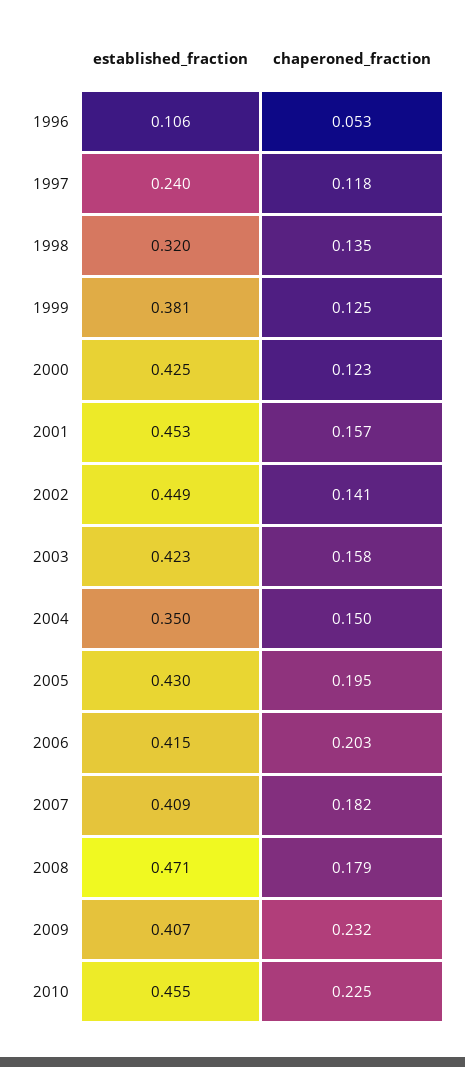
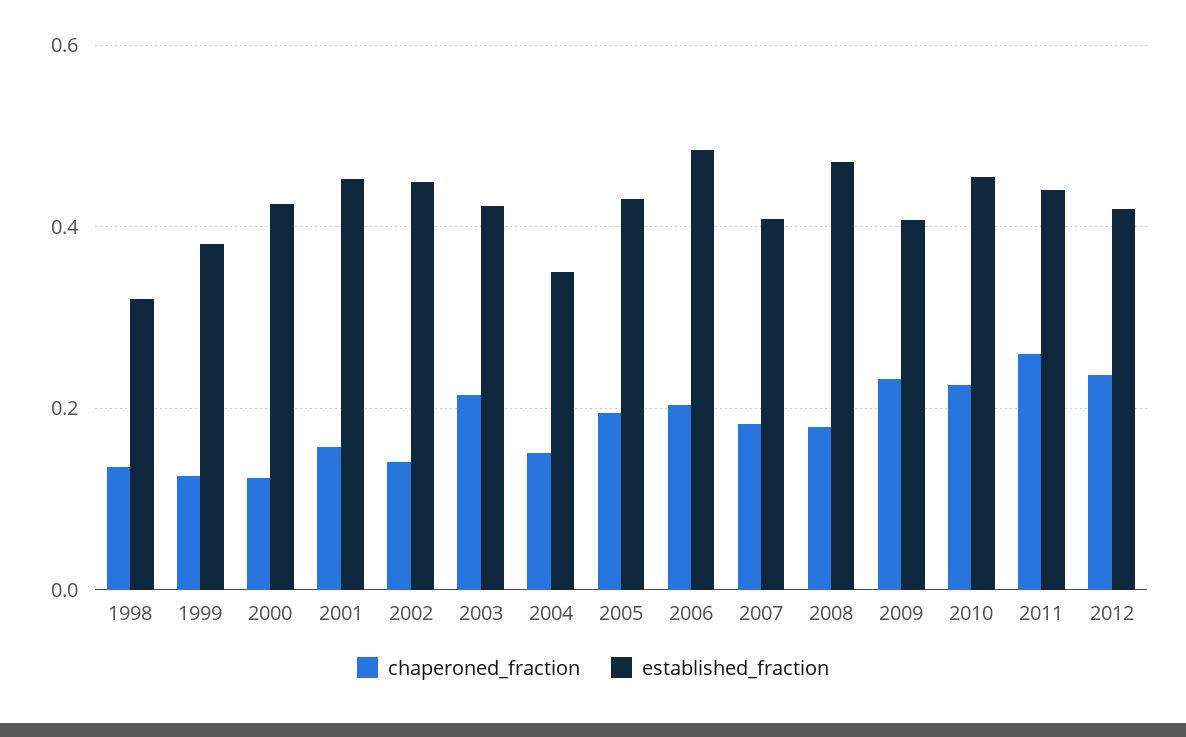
established_fraction, 1996: 0.106 -> none
chaperoned_fraction, 1996: 0.053 -> none
established_fraction, 1997: 0.24 -> none
chaperoned_fraction, 1997: 0.118 -> none
chaperoned_fraction, 2003: 0.158 -> 0.22
established_fraction, 2006: 0.415 -> 0.48
chaperoned_fraction, 2011: none -> 0.26
established_fraction, 2011: none -> 0.44
chaperoned_fraction, 2012: none -> 0.24
established_fraction, 2012: none -> 0.42

